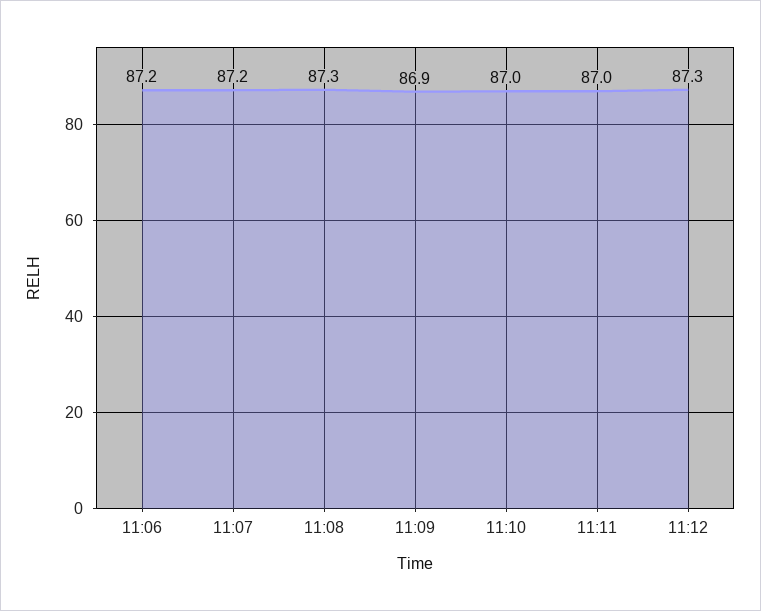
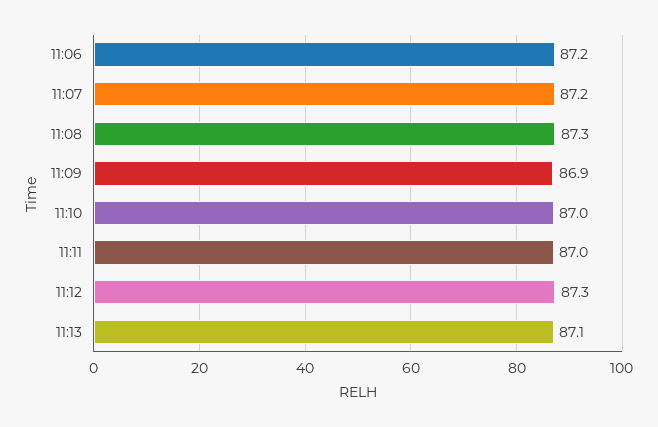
11:13: none -> 87.1

